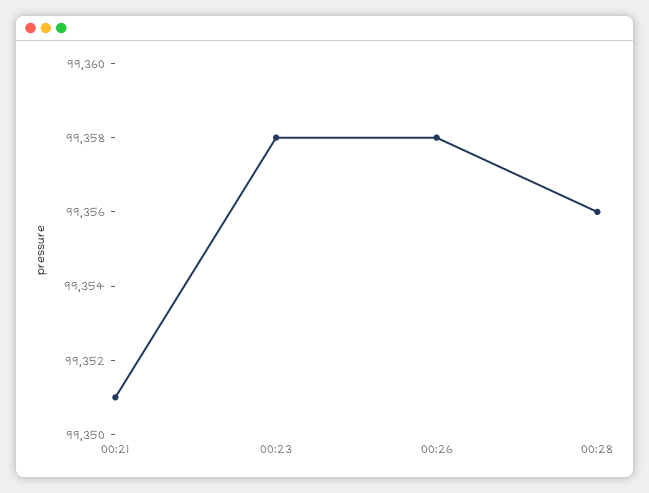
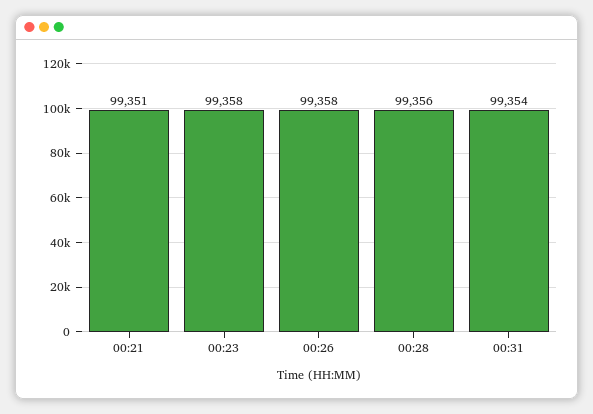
00:31: none -> 99354

